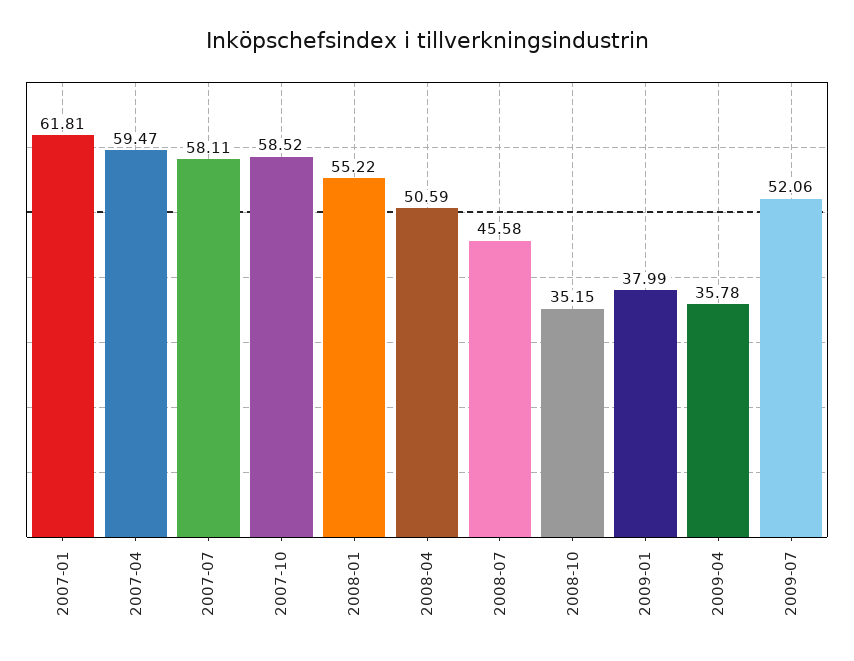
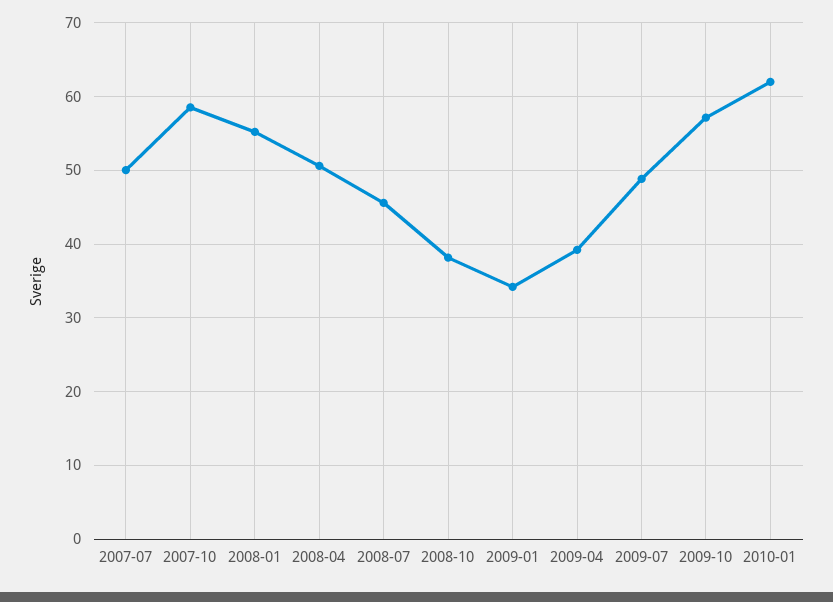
2007-01: 61.81 -> none
2007-04: 59.47 -> none
2007-07: 58.11 -> 50
2008-10: 35.15 -> 38
2009-01: 37.99 -> 34
2009-04: 35.78 -> 39
2009-07: 52.06 -> 49
2009-10: none -> 57
2010-01: none -> 62

